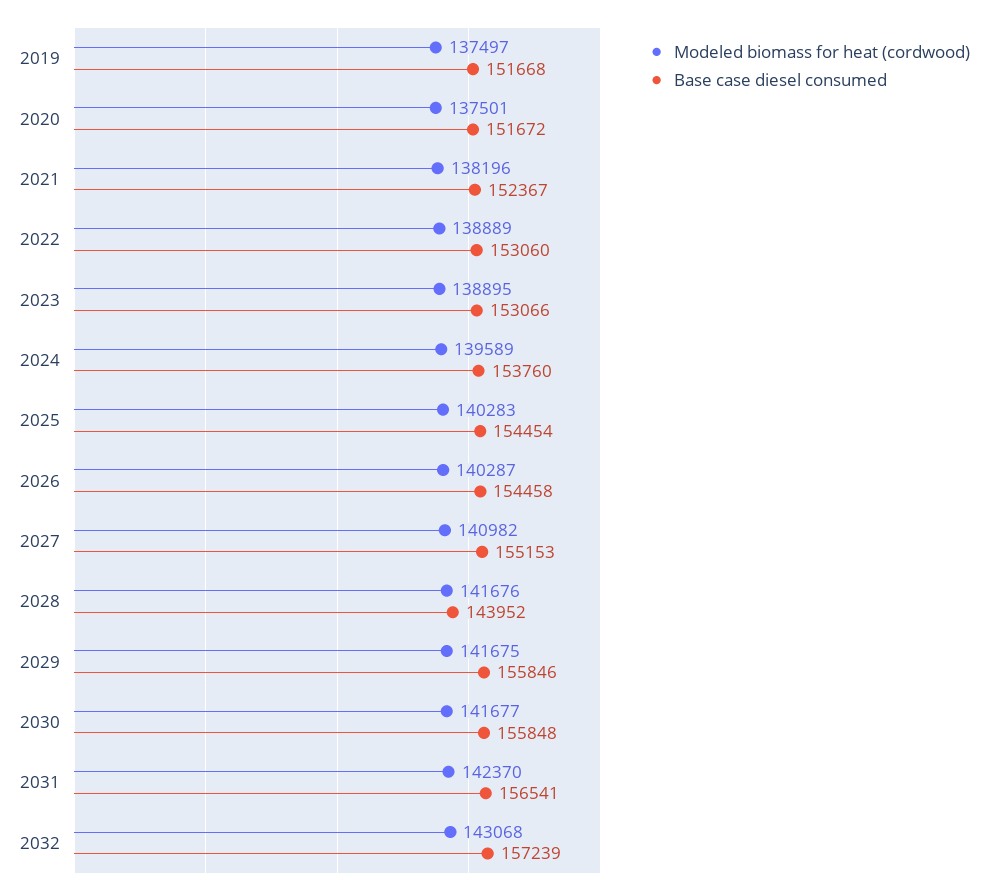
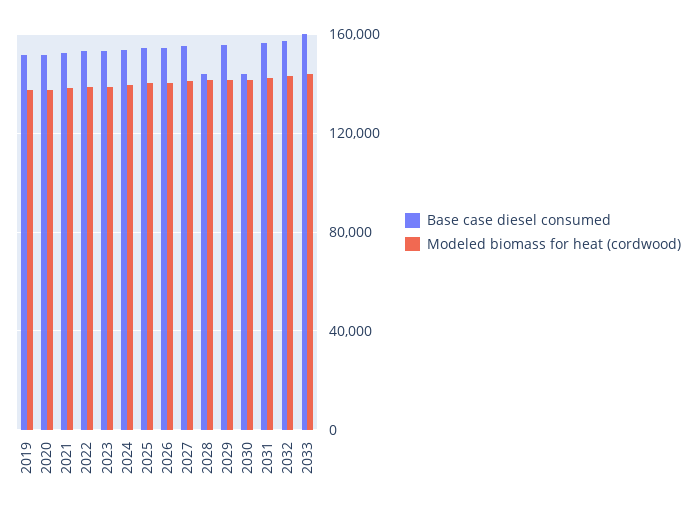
Base case diesel consumed, 2030: 155848 -> 145000
Base case diesel consumed, 2033: none -> 160000
Modeled biomass for heat (cordwood), 2033: none -> 145000

